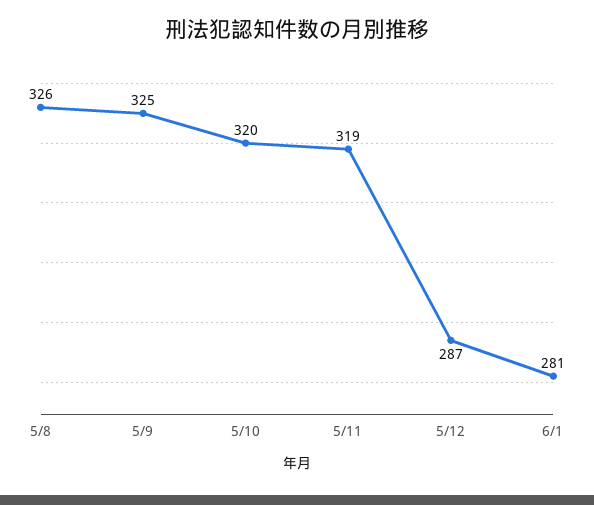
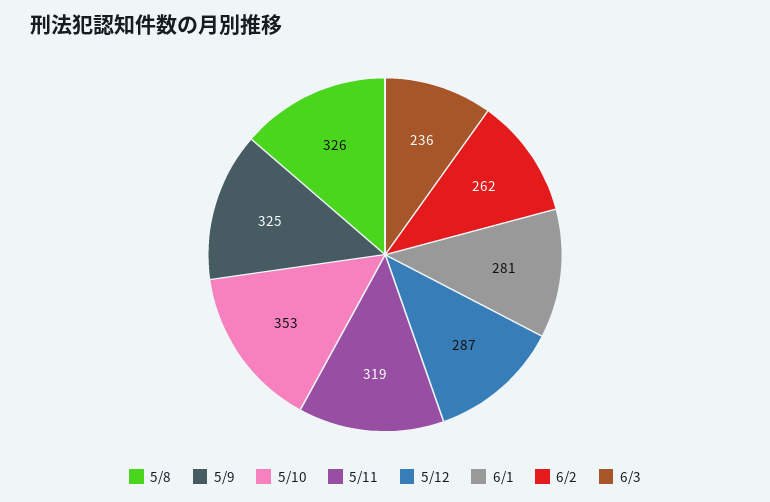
5/10: 320 -> 353
6/2: none -> 262
6/3: none -> 236

